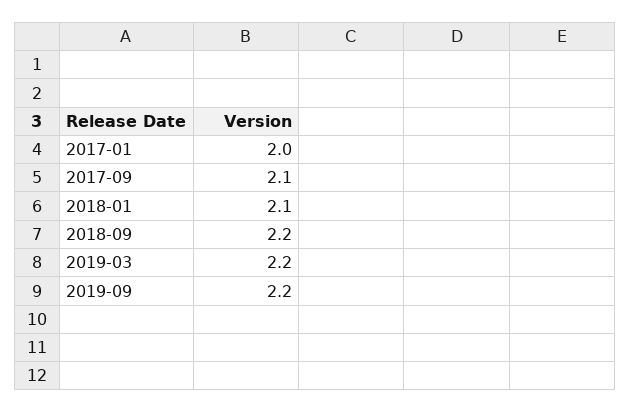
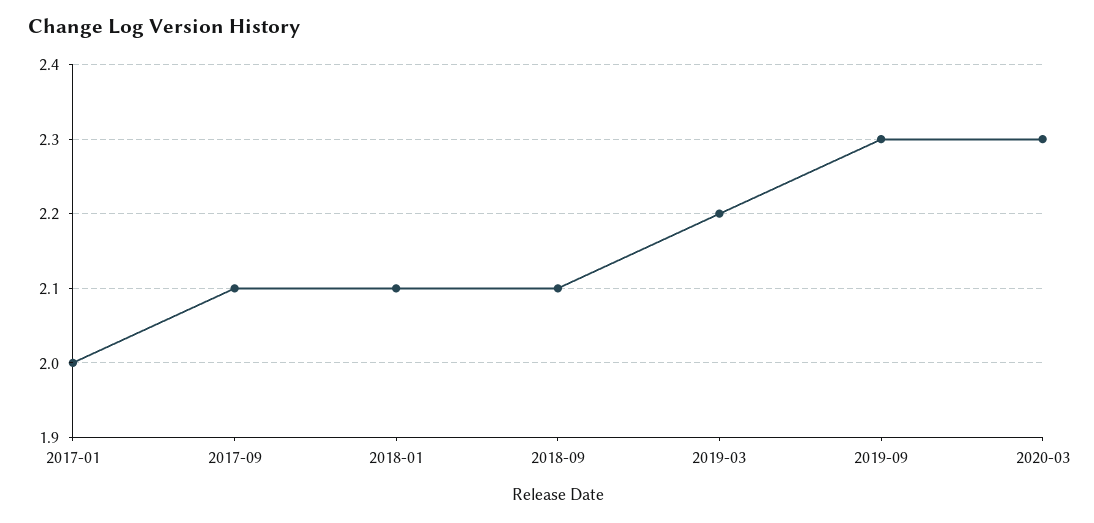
2018-09: 2.2 -> 2.1
2019-09: 2.2 -> 2.3
2020-03: none -> 2.3

